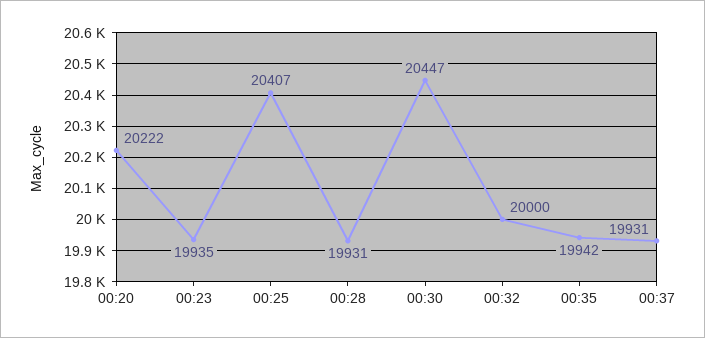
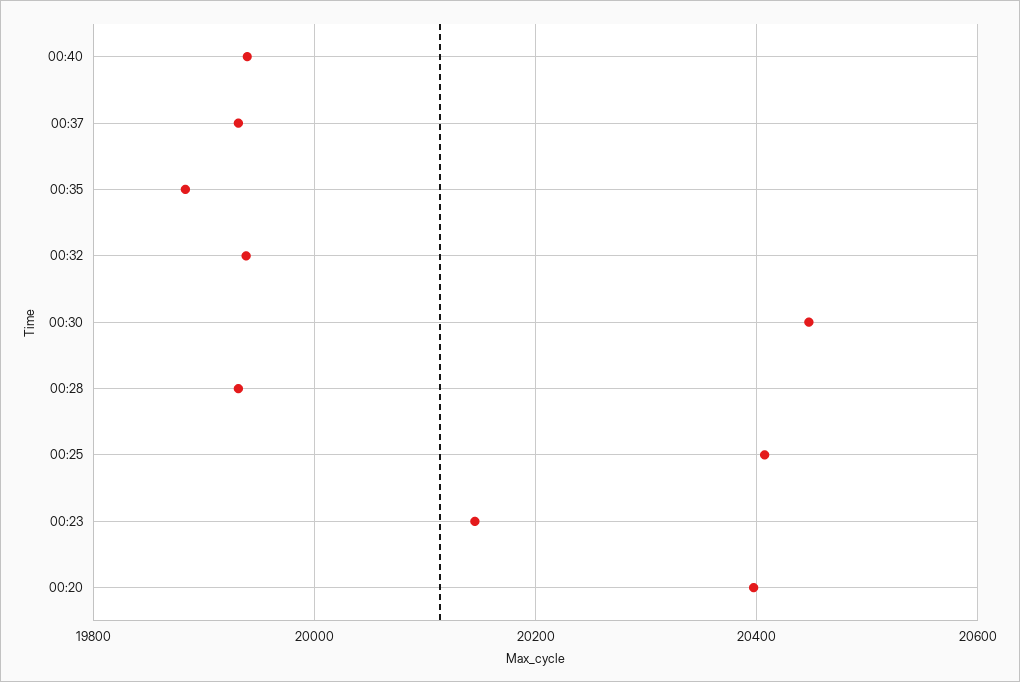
00:20: 20222 -> 20400
00:23: 19935 -> 20140
00:32: 20000 -> 19940
00:35: 19942 -> 19880
00:40: none -> 19940

